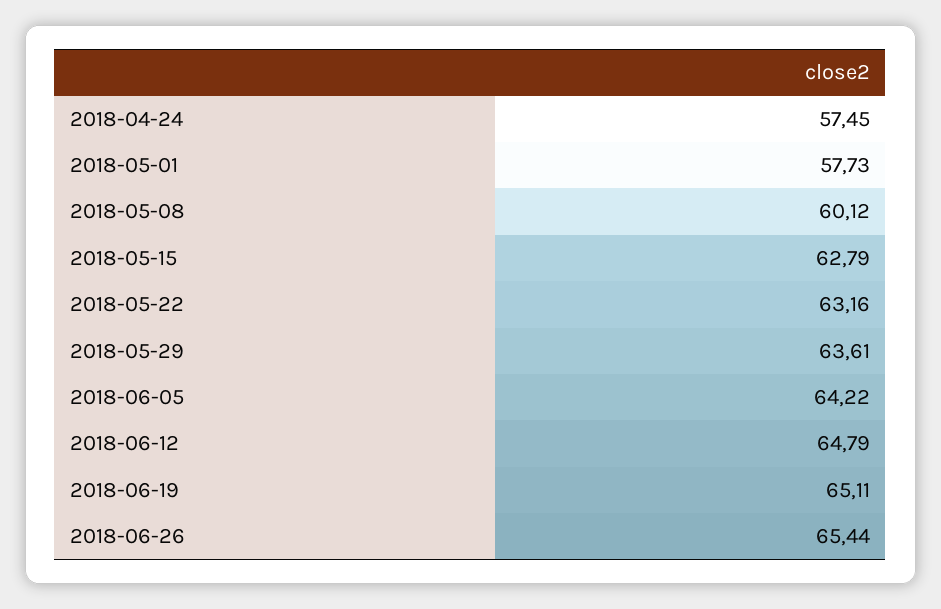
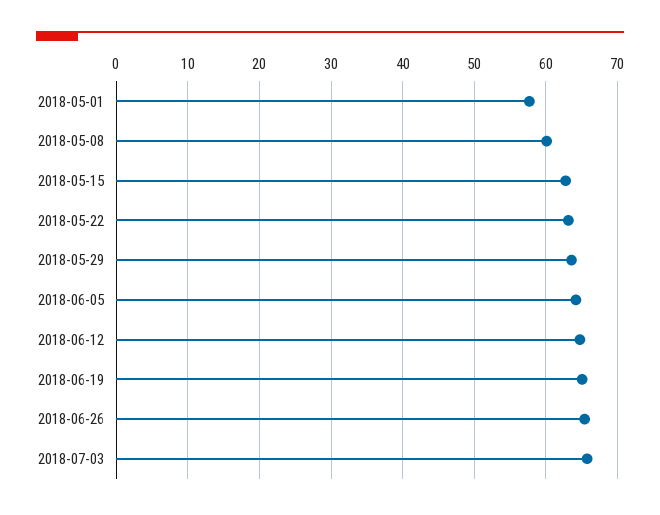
2018-04-24: 57.45 -> none
2018-07-03: none -> 66

